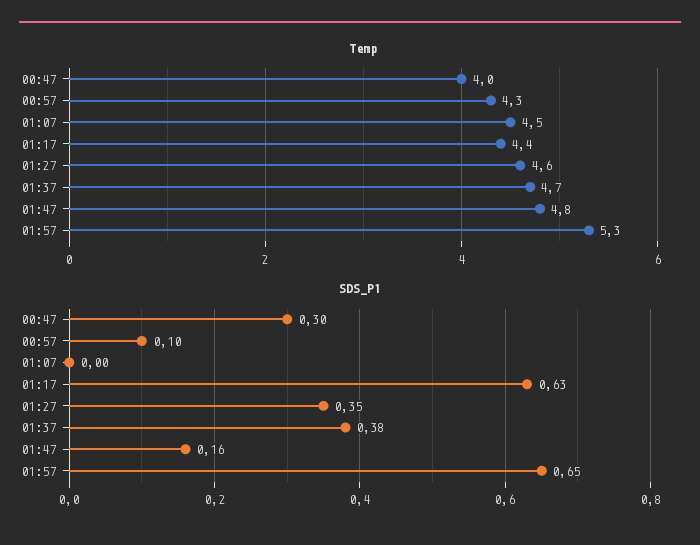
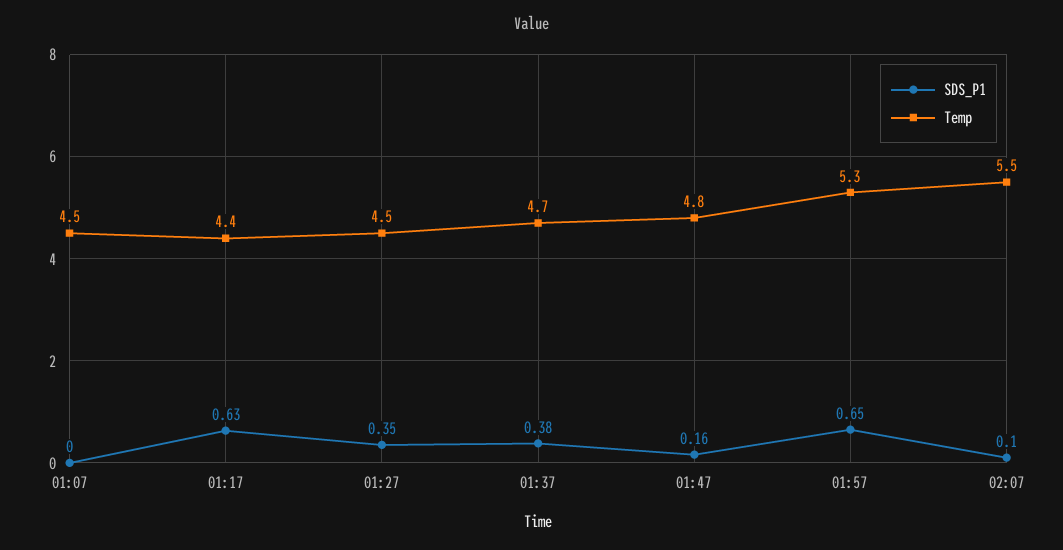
Temp, 00:47: 4 -> none
Temp, 00:57: 4.3 -> none
Temp, 01:27: 4.6 -> 4.5
SDS_P1, 00:47: 0.3 -> none
SDS_P1, 00:57: 0.1 -> none
SDS_P1, 02:07: none -> 0.1
Temp, 02:07: none -> 5.5

